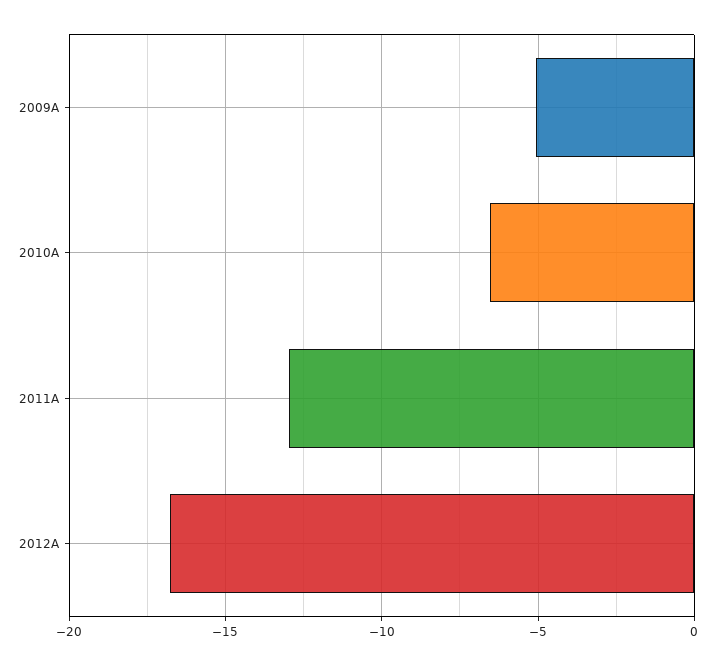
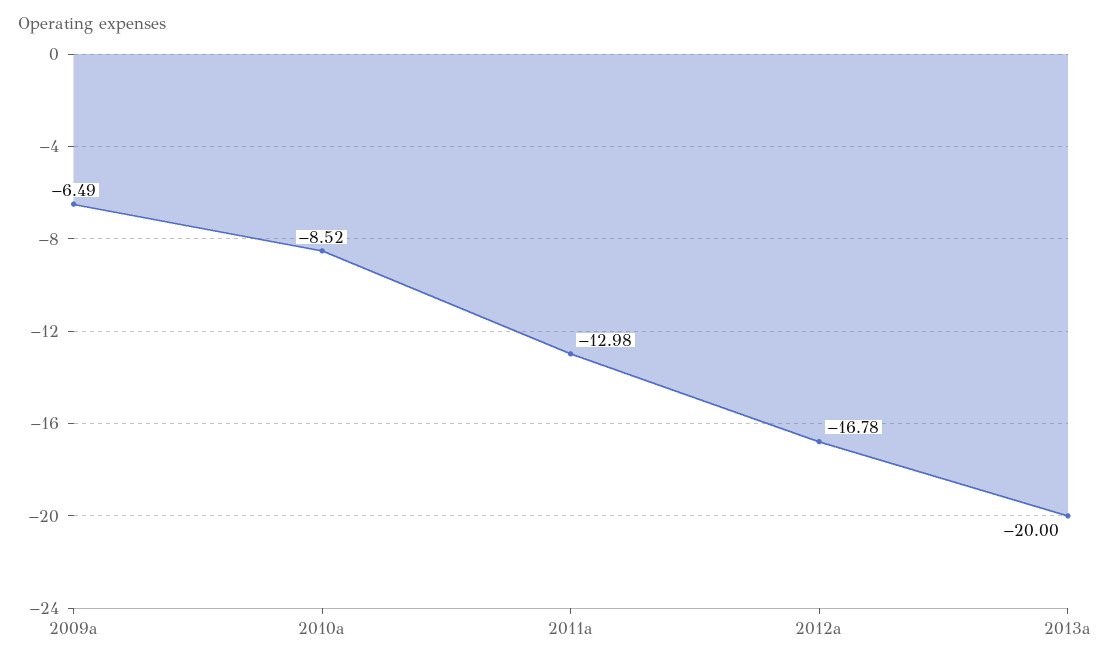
2009A: -5 -> -6.49
2010A: -6.5 -> -8.52
2013a: none -> -20

